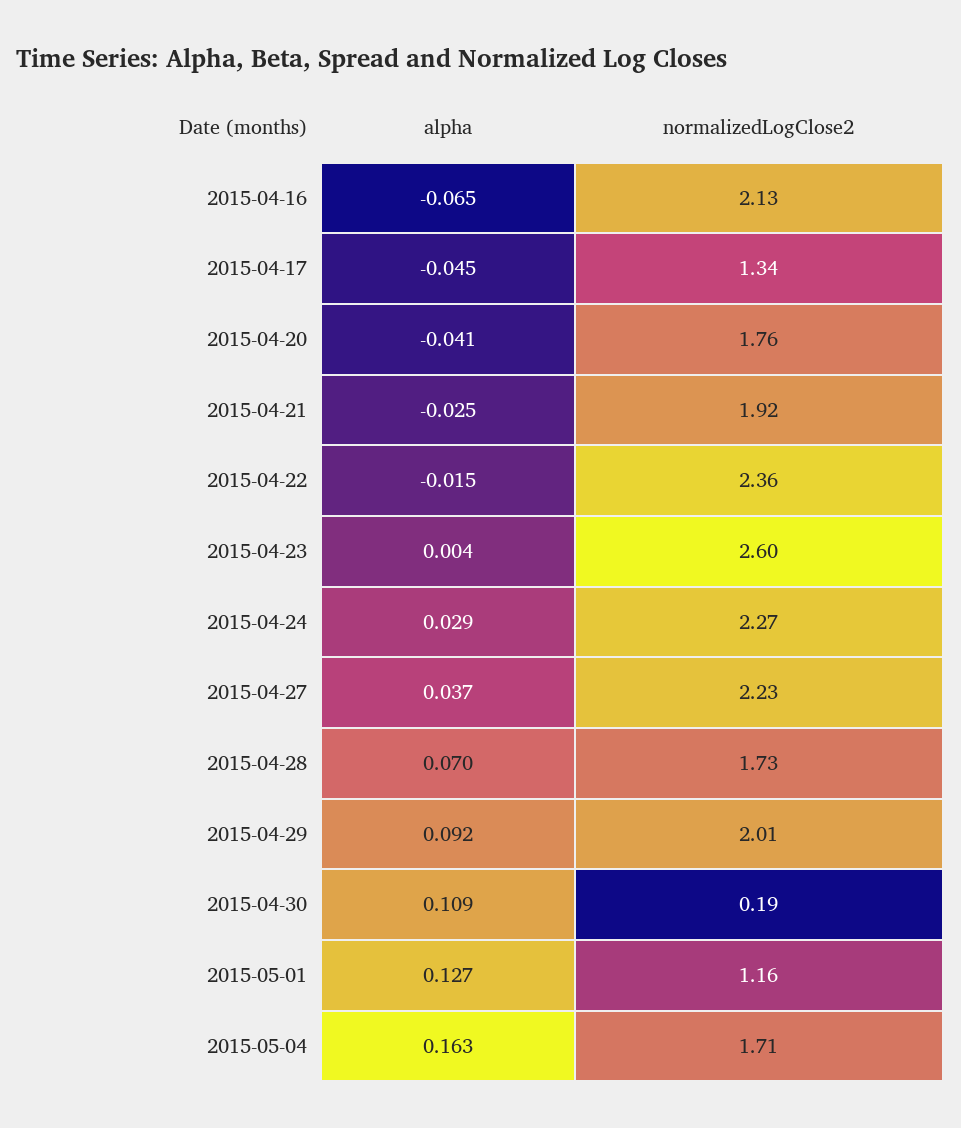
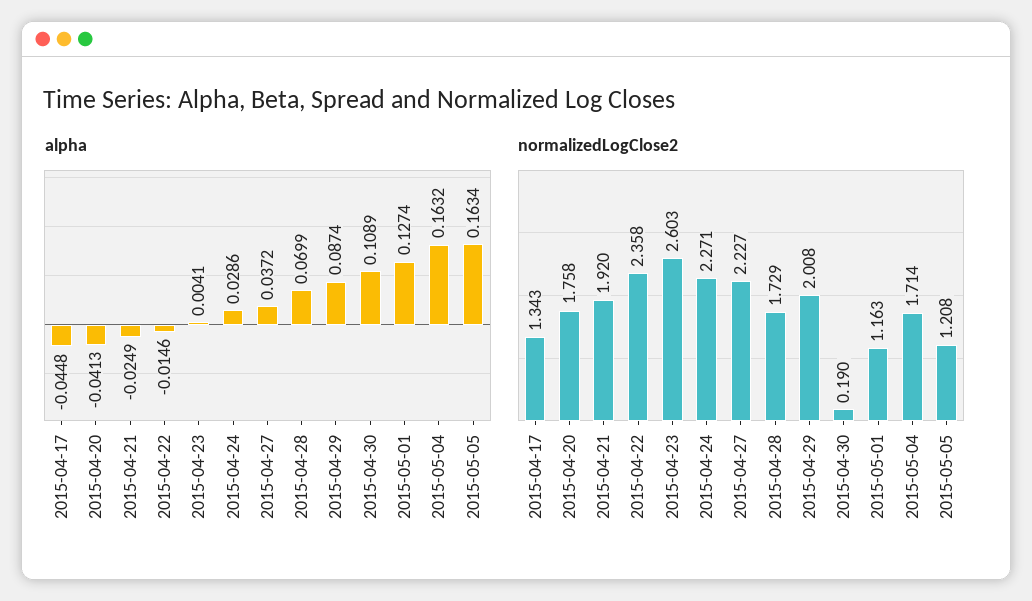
alpha, 2015-04-16: -0.065 -> none
normalizedLogClose2, 2015-04-16: 2.13 -> none
alpha, 2015-04-29: 0.092 -> 0.0874
alpha, 2015-05-05: none -> 0.1634
normalizedLogClose2, 2015-05-05: none -> 1.208

